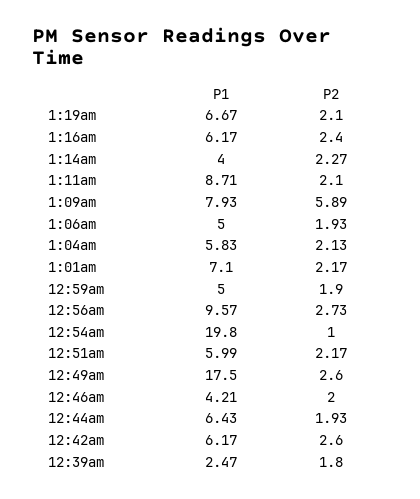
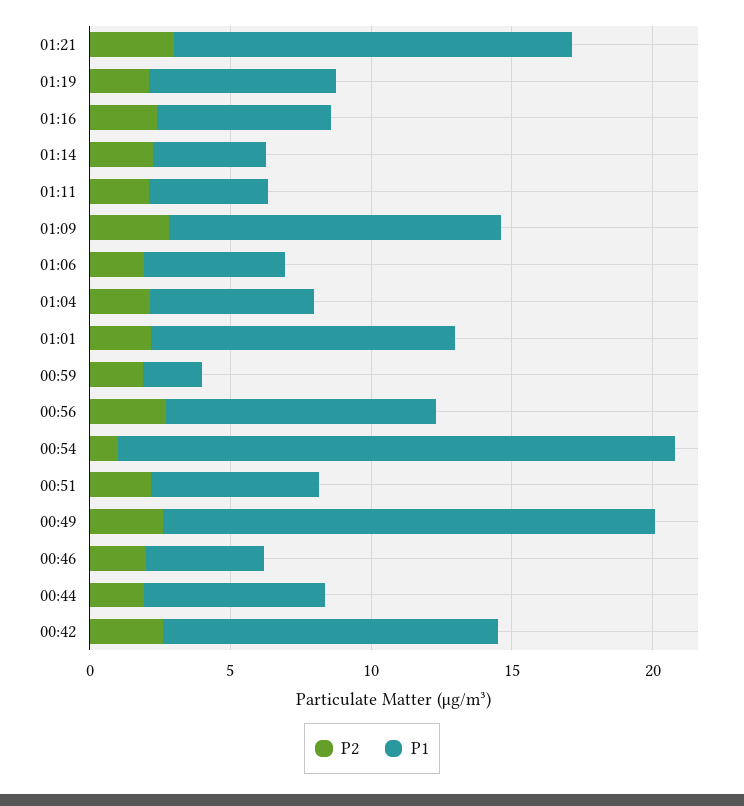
P1, 1:11am: 8.71 -> 4
P1, 1:09am: 7.93 -> 12
P2, 1:09am: 5.89 -> 3
P1, 1:01am: 7.1 -> 11
P1, 12:59am: 5 -> 2
P1, 12:42am: 6.17 -> 12
P1, 12:39am: 2.47 -> none
P2, 12:39am: 1.8 -> none
P2, 01:21: none -> 3
P1, 01:21: none -> 14

